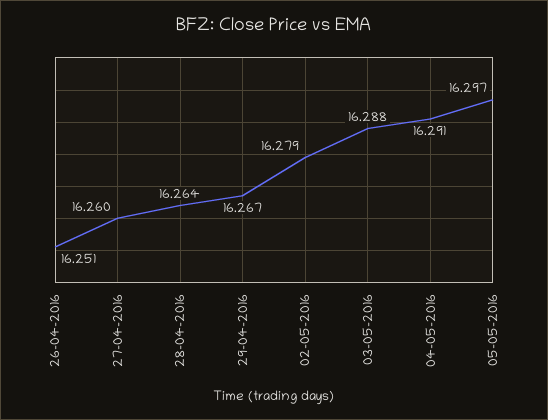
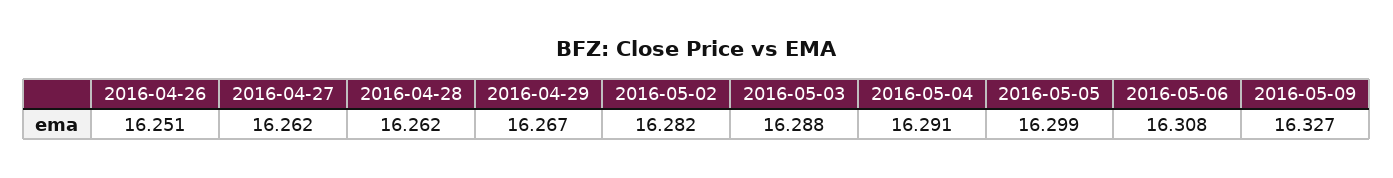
27-04-2016: 16.26 -> 16.262
28-04-2016: 16.264 -> 16.262
02-05-2016: 16.279 -> 16.282
05-05-2016: 16.297 -> 16.299
2016-05-06: none -> 16.308
2016-05-09: none -> 16.327

